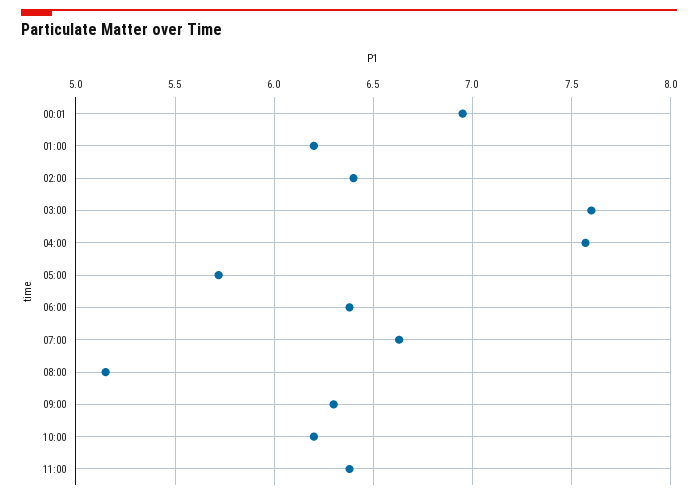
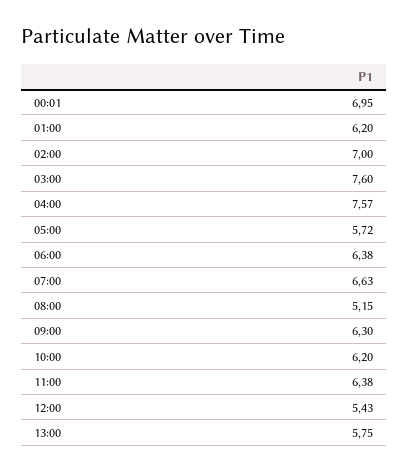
02:00: 6.4 -> 7
12:00: none -> 5.43
13:00: none -> 5.75

